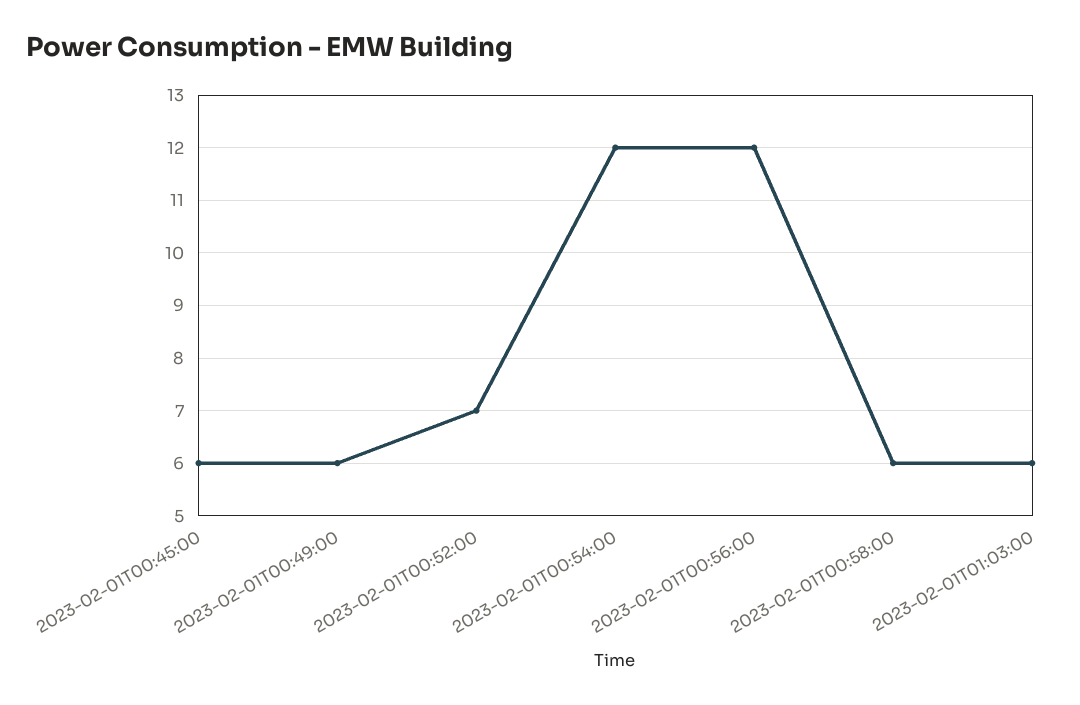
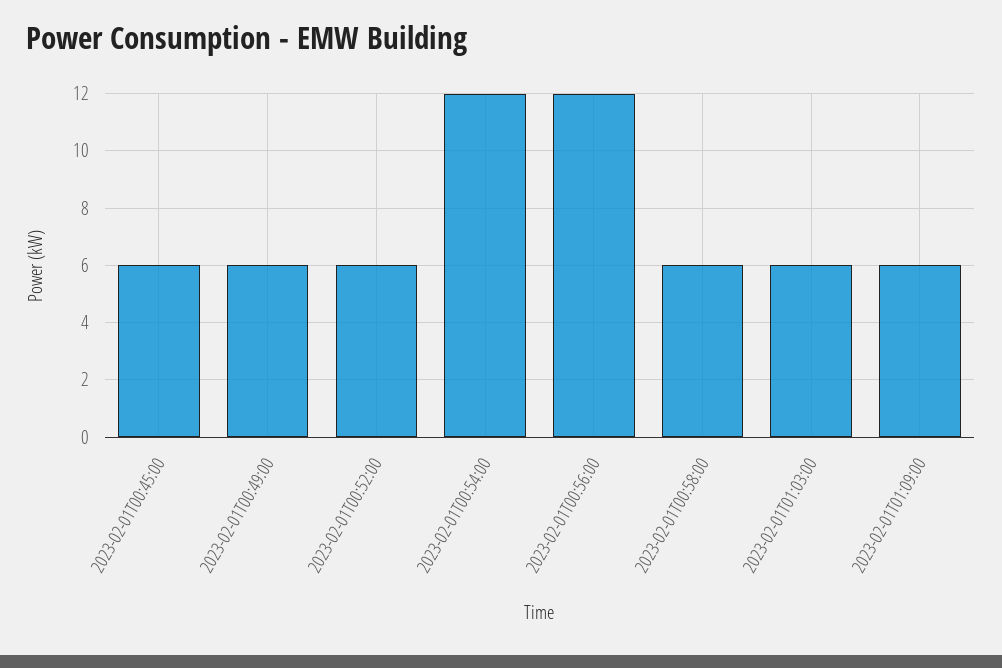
2023-02-01T00:52:00: 7 -> 6
2023-02-01T01:09:00: none -> 6

